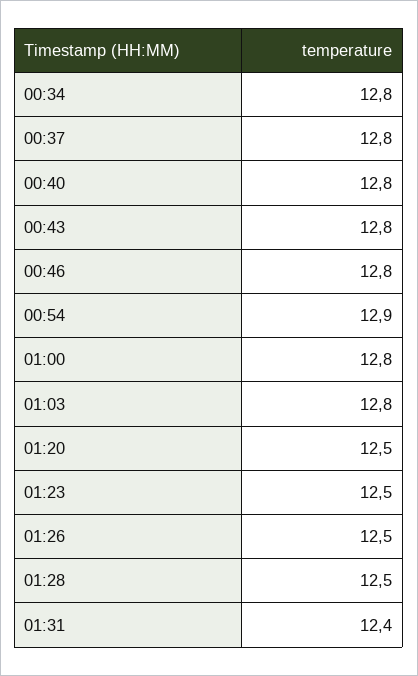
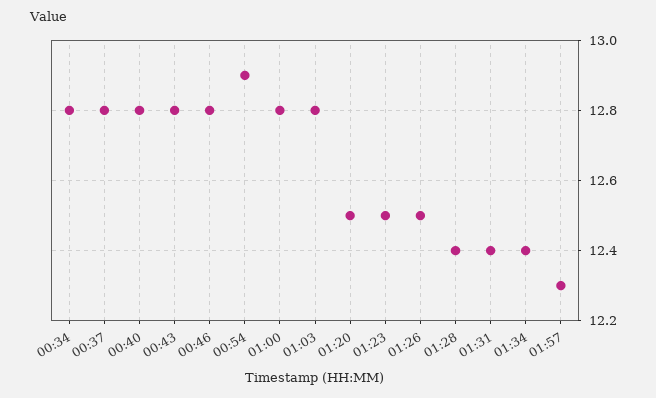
01:28: 12.5 -> 12.4
01:34: none -> 12.4
01:57: none -> 12.3

